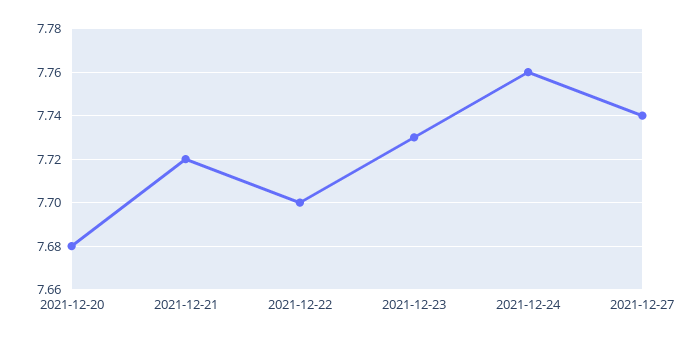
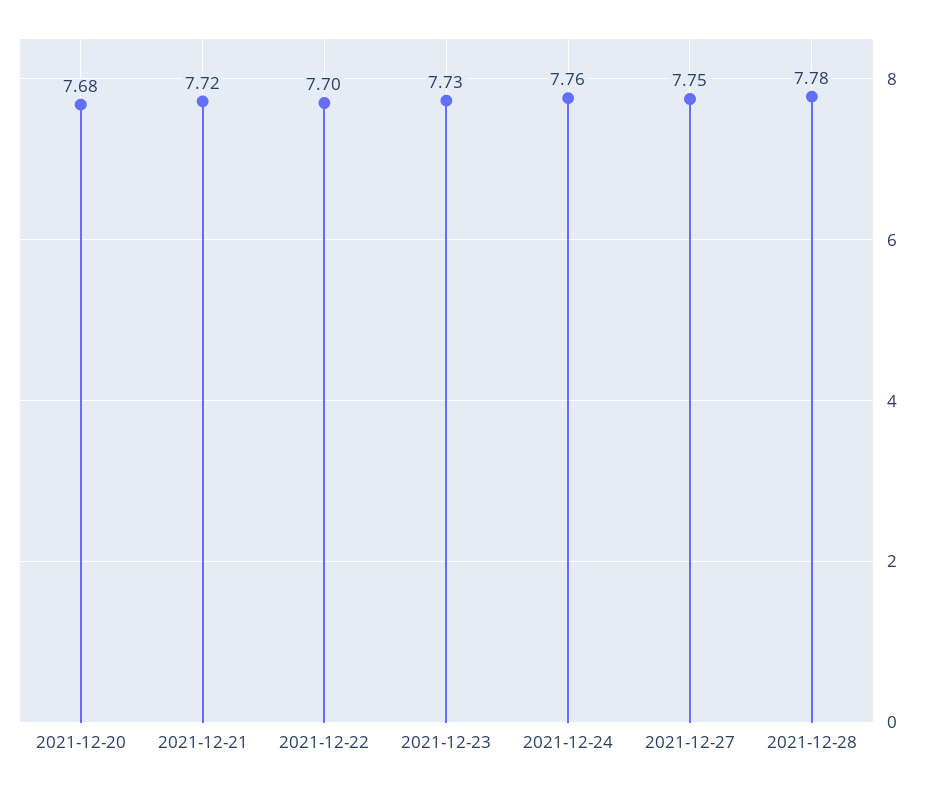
2021-12-27: 7.74 -> 7.75
2021-12-28: none -> 7.78

